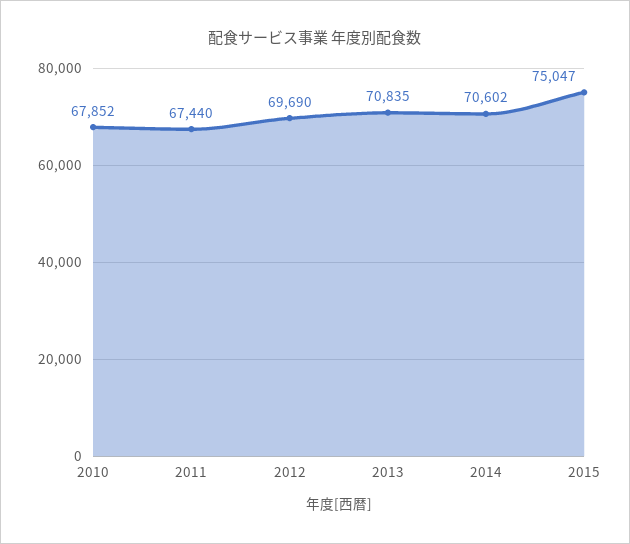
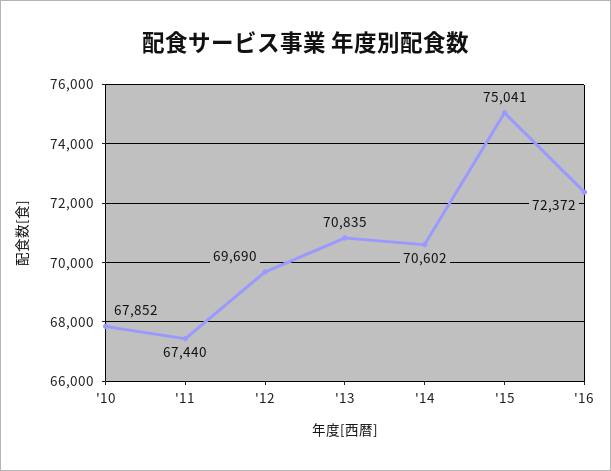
2015: 75047 -> 75041
'16: none -> 72372

